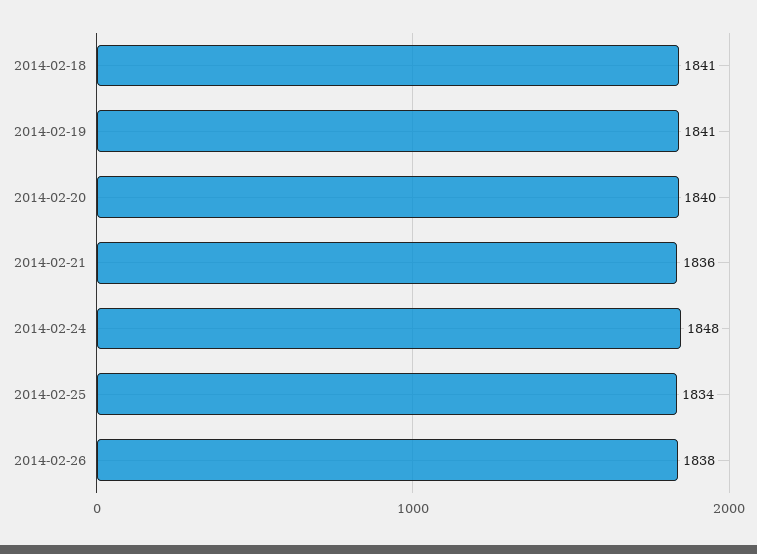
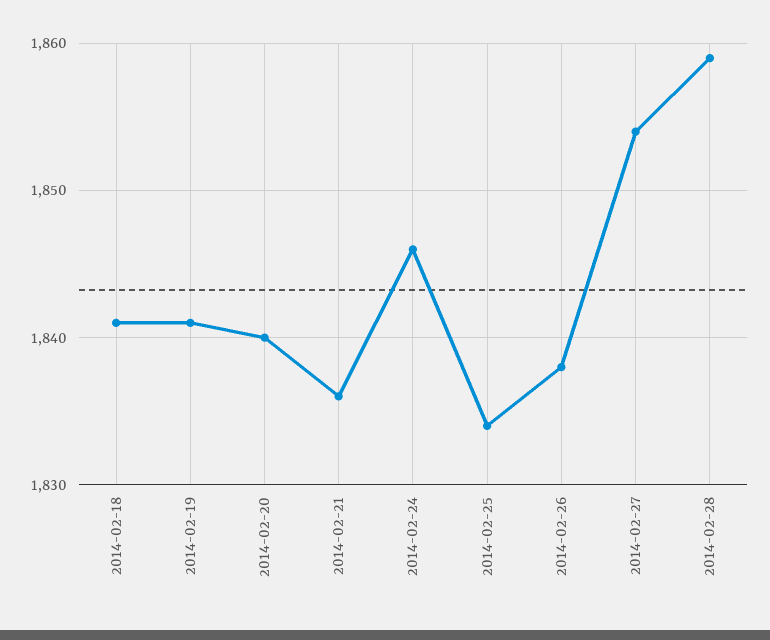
2014-02-24: 1848 -> 1846
2014-02-27: none -> 1854
2014-02-28: none -> 1859

